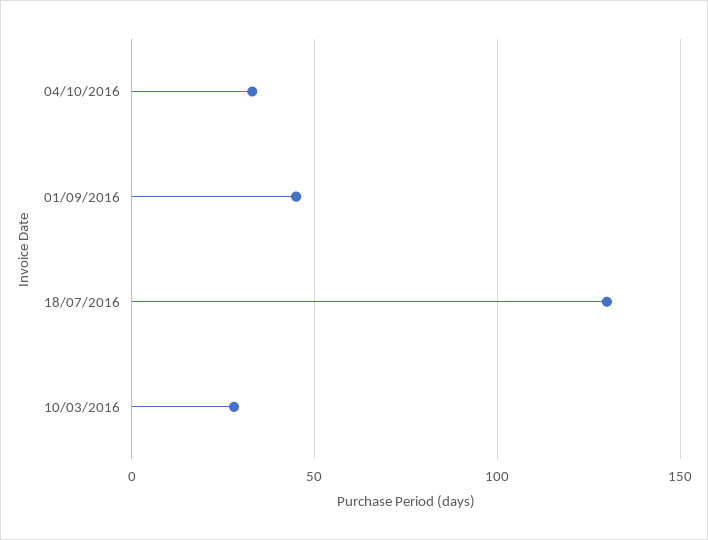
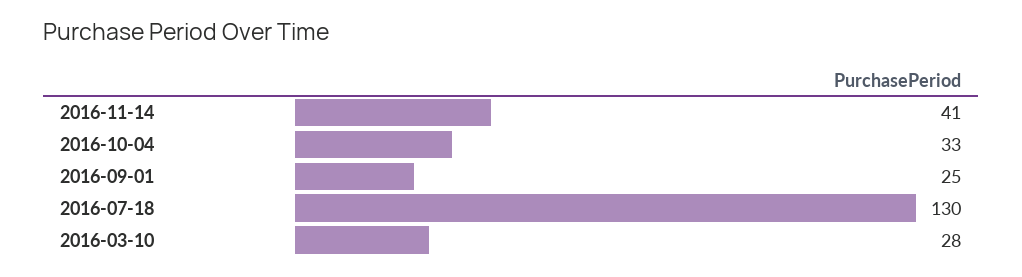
01/09/2016: 45 -> 25
2016-11-14: none -> 41

